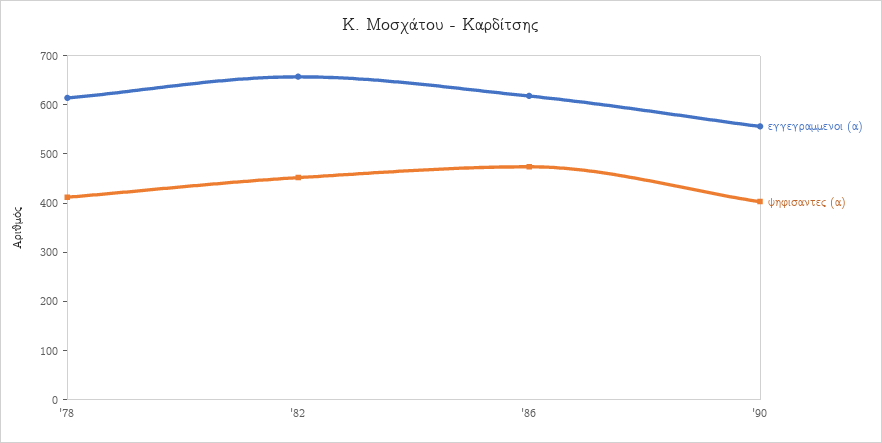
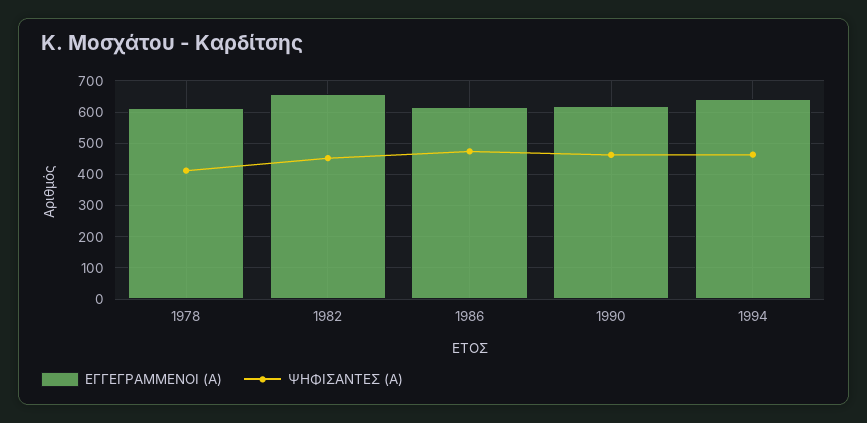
εγγεγραμμενοι (α), '90: 560 -> 620
ψηφισαντες (α), '90: 400 -> 460
εγγεγραμμενοι (α), 1994: none -> 640
ψηφισαντες (α), 1994: none -> 460

